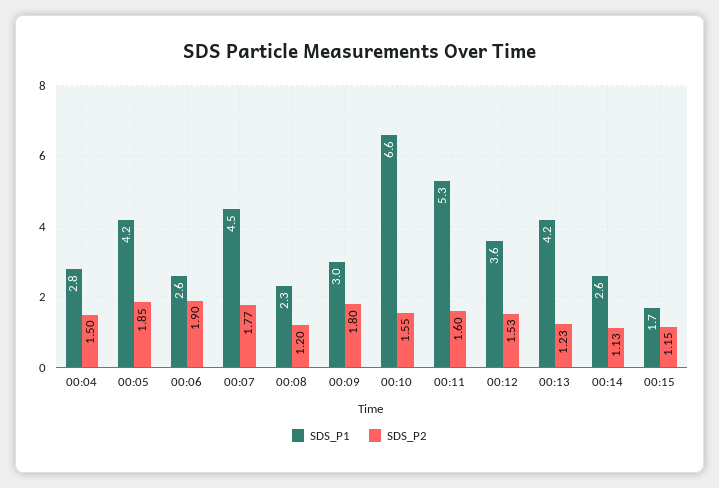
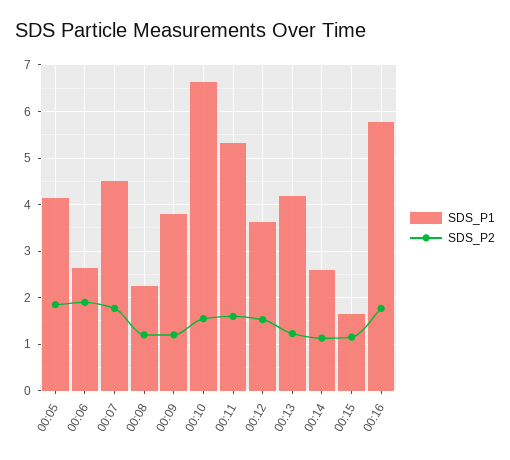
SDS_P1, 00:04: 2.8 -> none
SDS_P2, 00:04: 1.5 -> none
SDS_P1, 00:09: 3 -> 3.8
SDS_P2, 00:09: 1.8 -> 1.2
SDS_P1, 00:16: none -> 5.8
SDS_P2, 00:16: none -> 1.8

